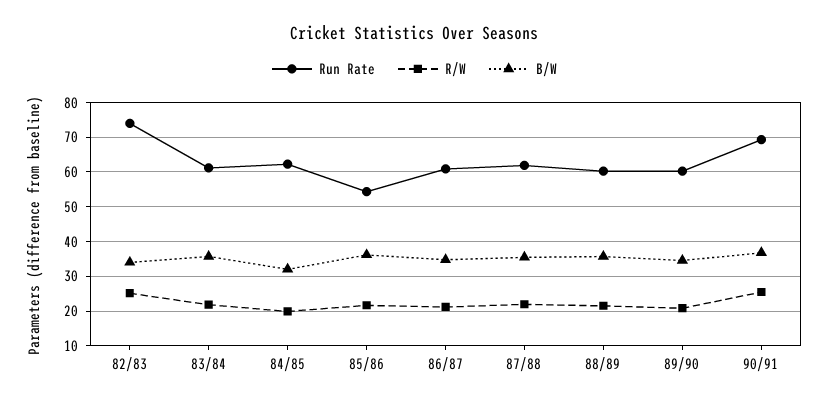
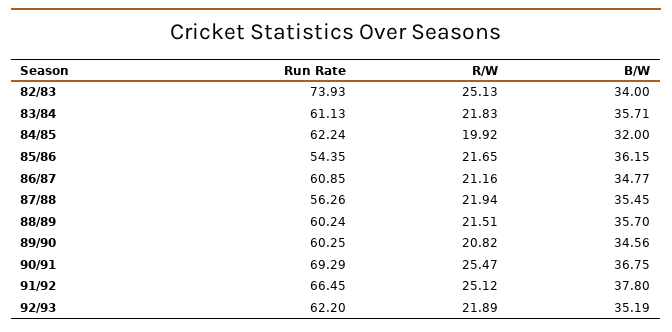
Run Rate, 87/88: 62 -> 56.26
Run Rate, 91/92: none -> 66.45
R/W, 91/92: none -> 25.12
B/W, 91/92: none -> 37.8
Run Rate, 92/93: none -> 62.2
R/W, 92/93: none -> 21.89
B/W, 92/93: none -> 35.19

